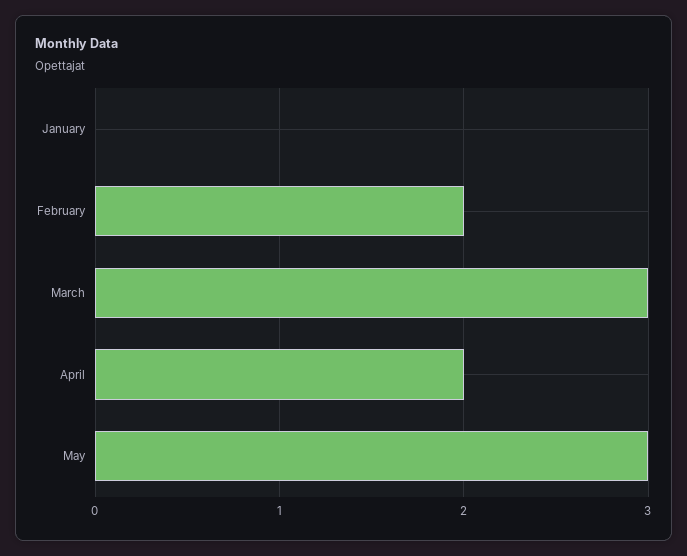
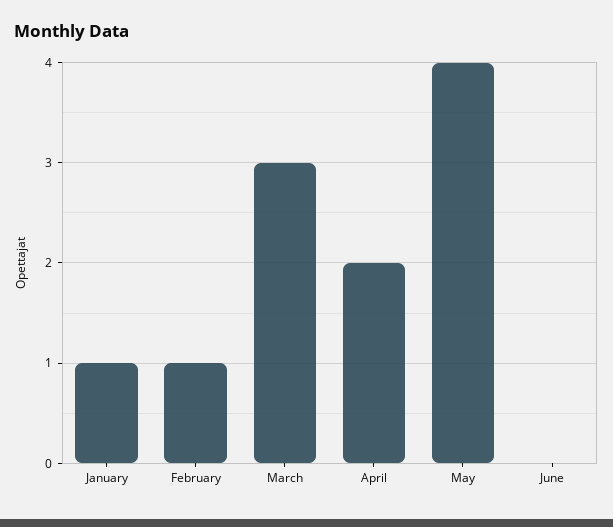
January: 0 -> 1
February: 2 -> 1
May: 3 -> 4
June: none -> 0

